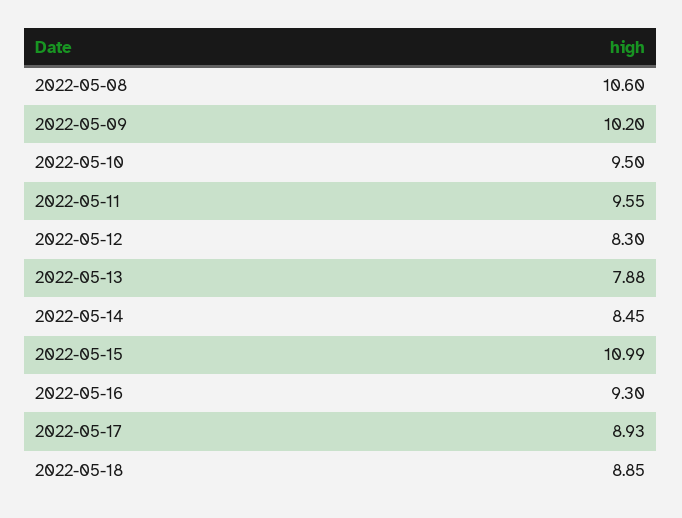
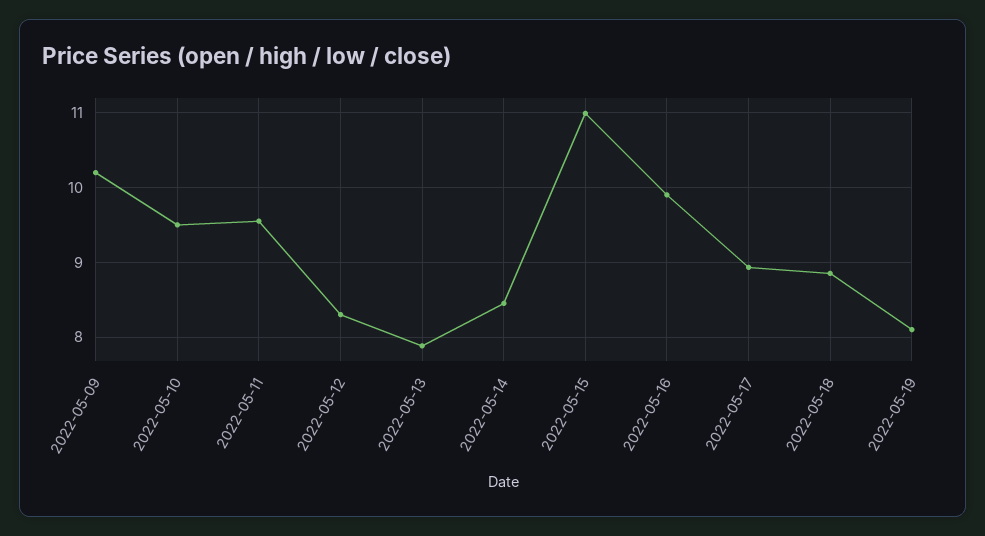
2022-05-08: 10.6 -> none
2022-05-16: 9.3 -> 9.9
2022-05-19: none -> 8.1

